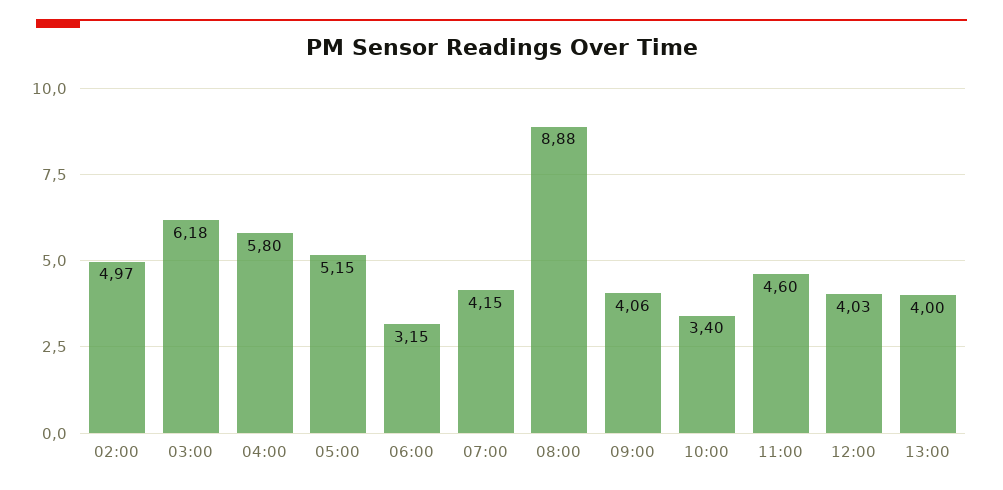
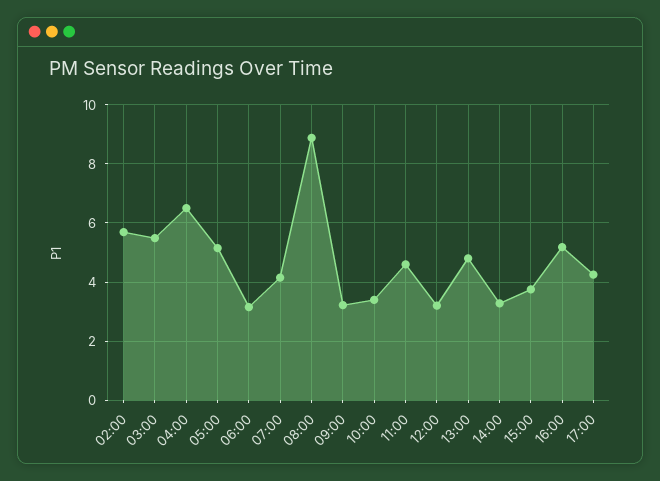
02:00: 4.97 -> 5.75
03:00: 6.18 -> 5.5
04:00: 5.8 -> 6.5
09:00: 4.06 -> 3.25
12:00: 4.03 -> 3.25
13:00: 4 -> 4.75
14:00: none -> 3.25
15:00: none -> 3.75
16:00: none -> 5.25
17:00: none -> 4.25

